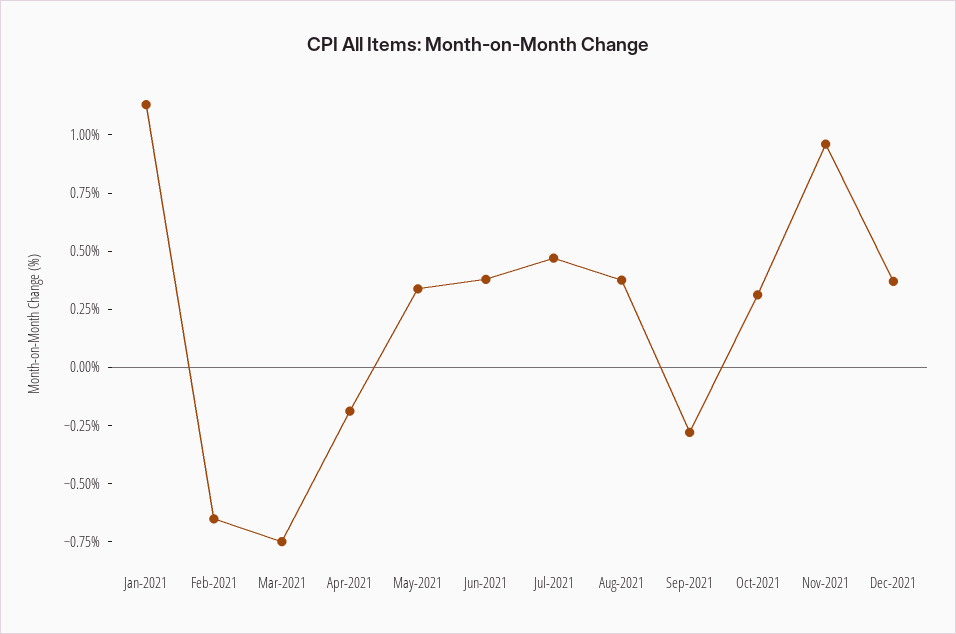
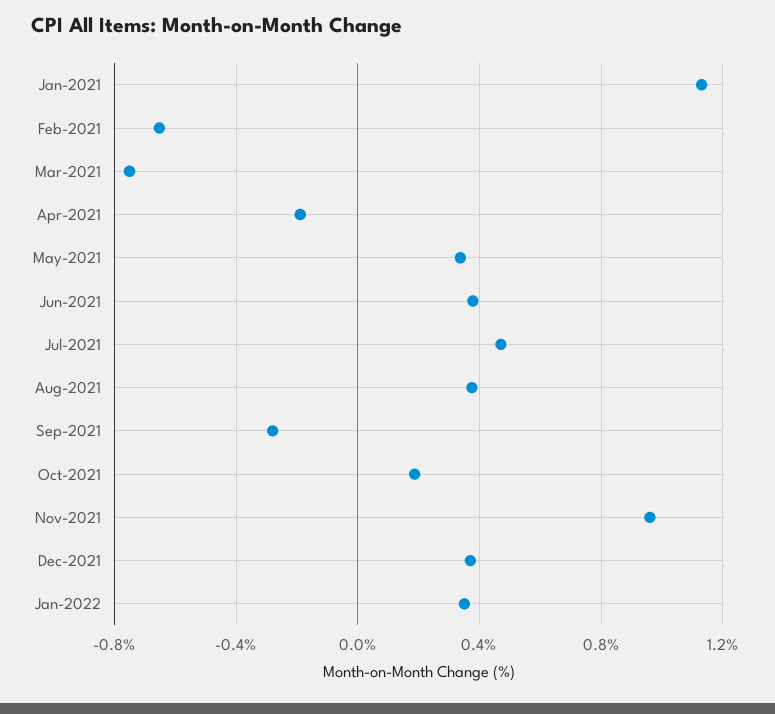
Oct-2021: 0.3 -> 0.2
Jan-2022: none -> 0.35

